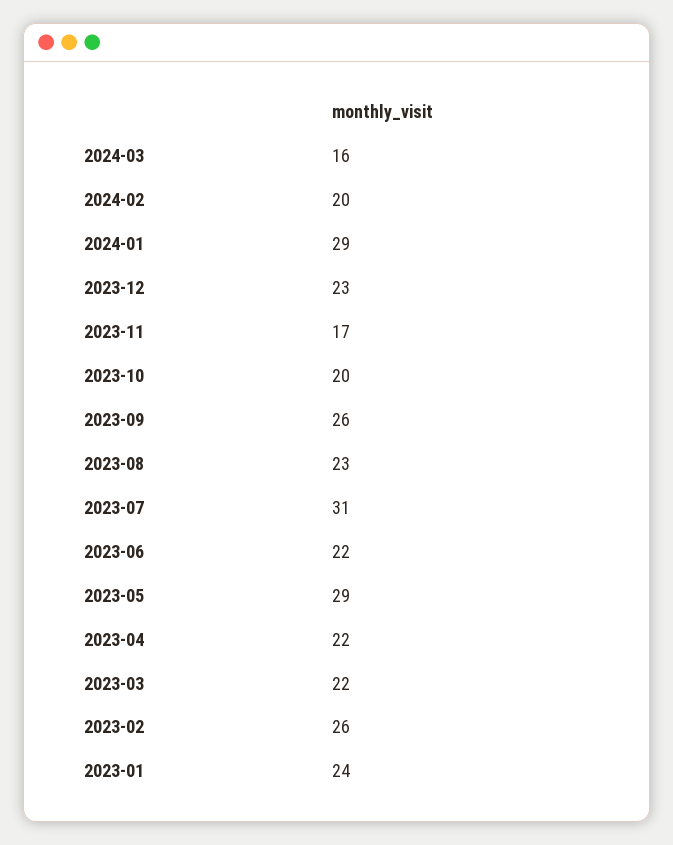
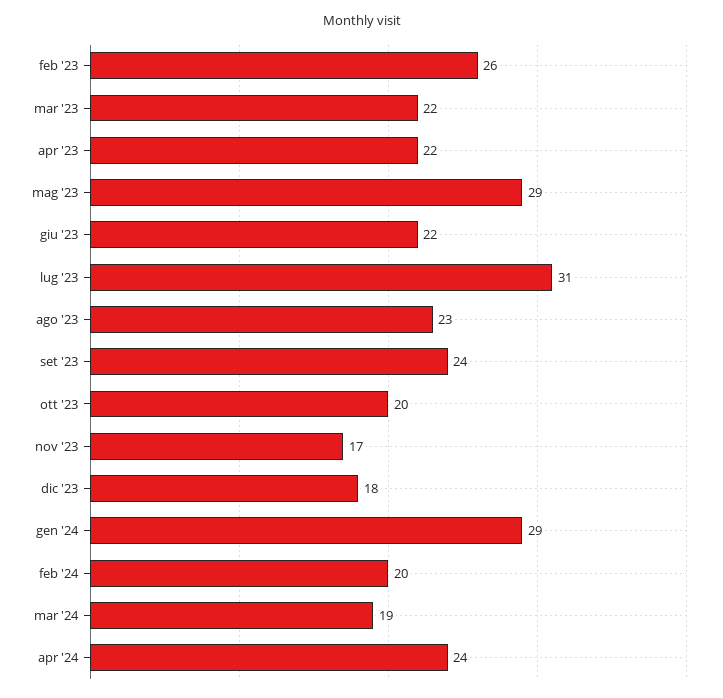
2024-03: 16 -> 19
2023-12: 23 -> 18
2023-09: 26 -> 24
2023-01: 24 -> none
apr '24: none -> 24

